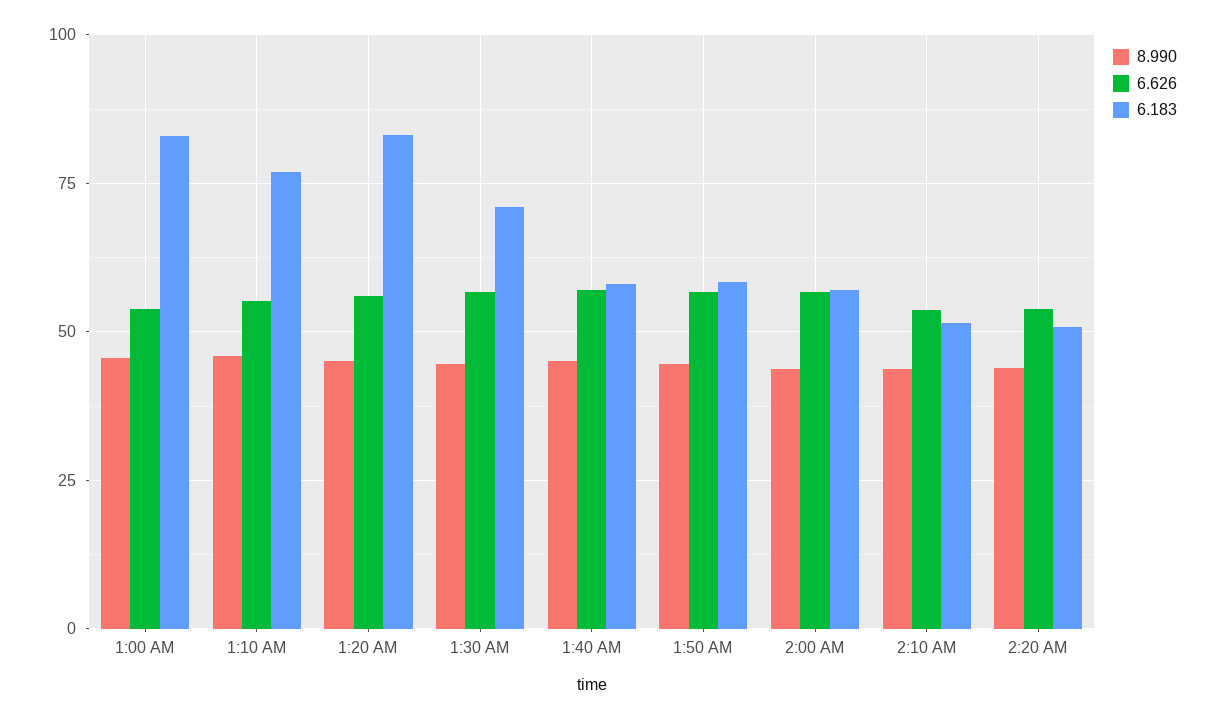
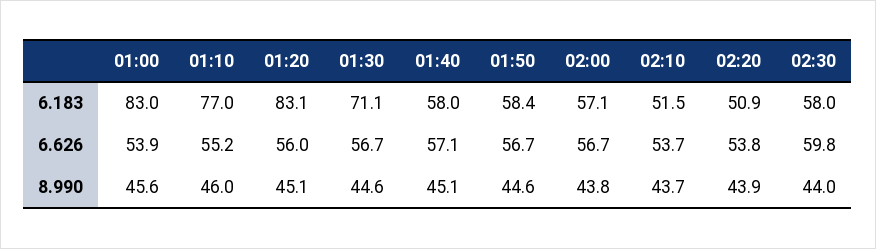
6.183, 02:30: none -> 58
6.626, 02:30: none -> 59.8
8.990, 02:30: none -> 44

